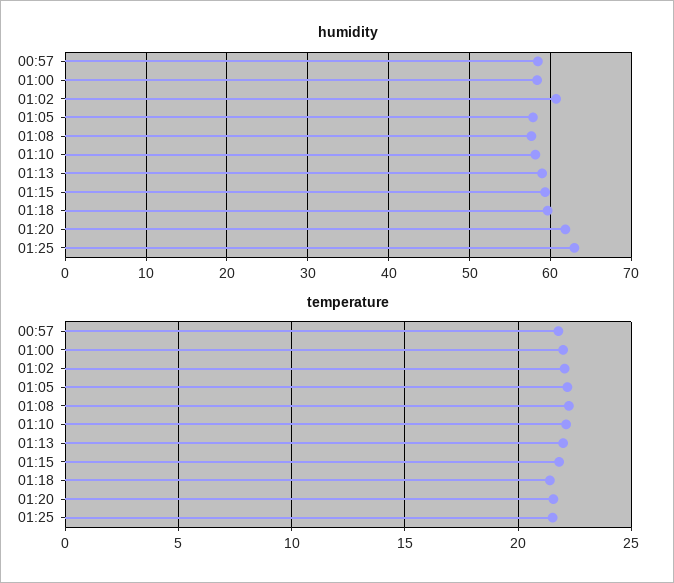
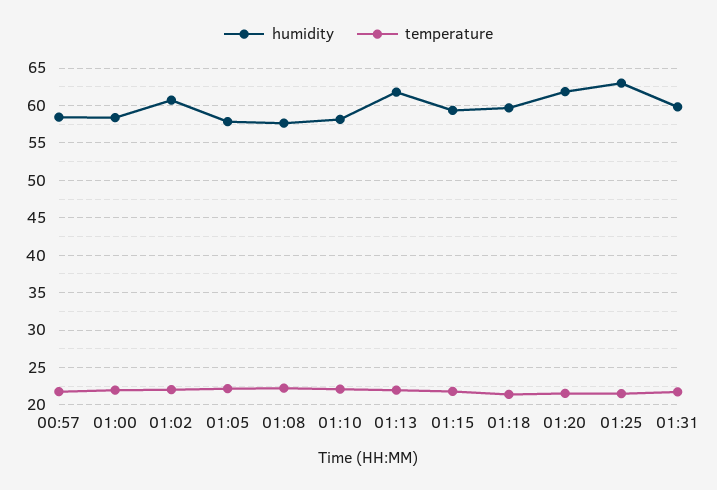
humidity, 01:13: 59 -> 62
humidity, 01:31: none -> 60
temperature, 01:31: none -> 22

